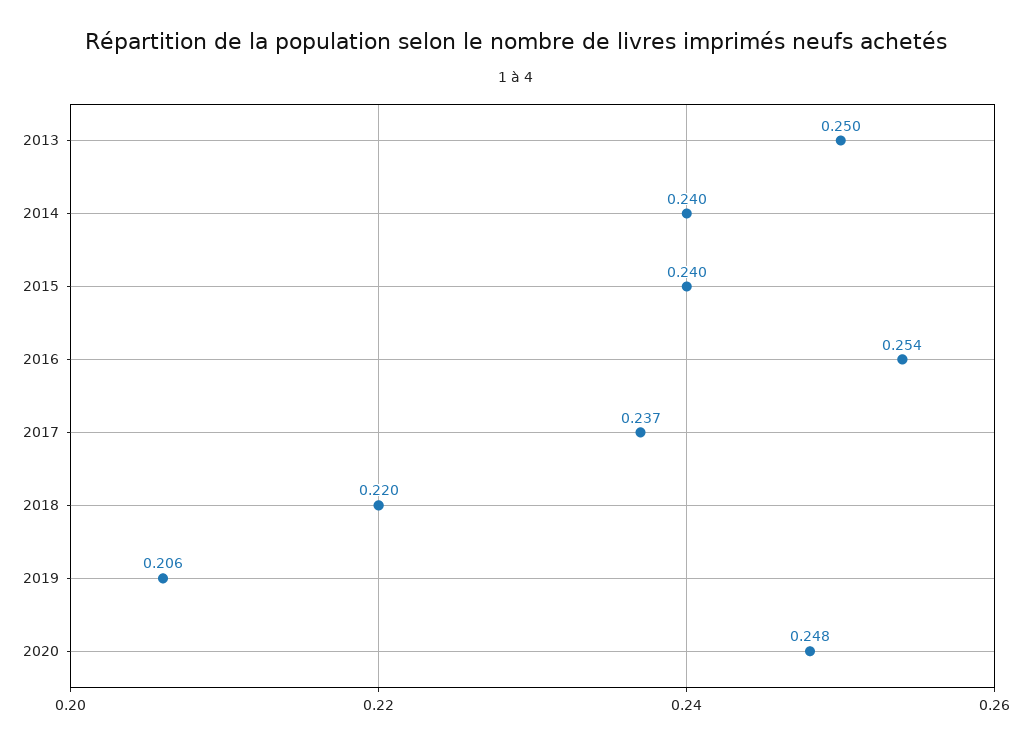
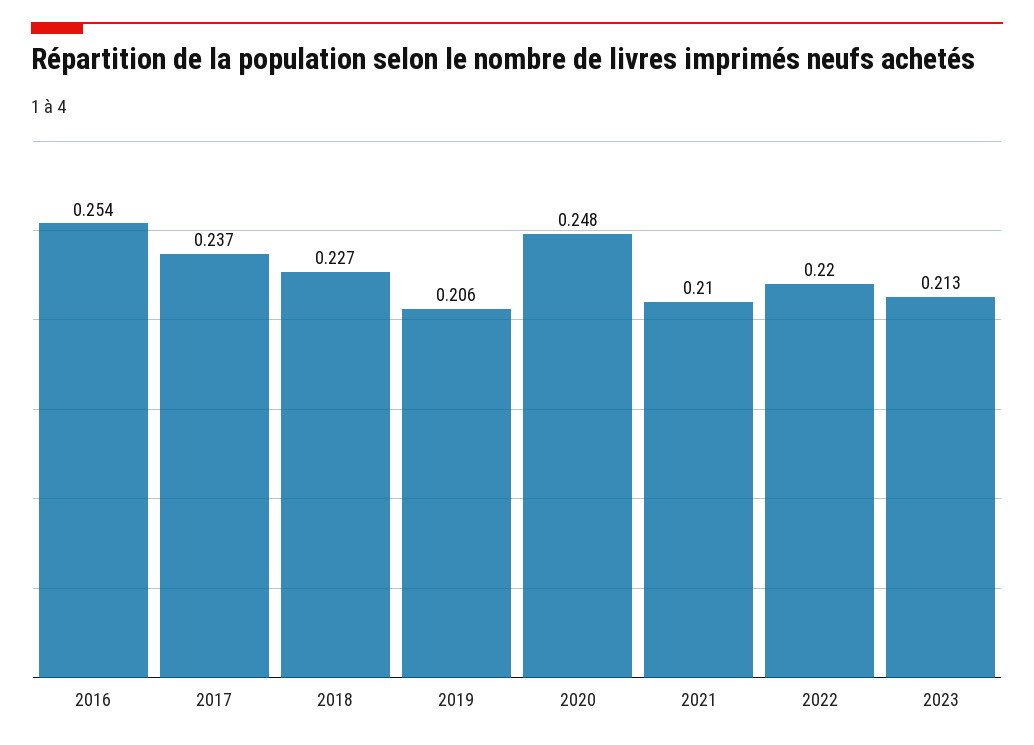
2013: 0.25 -> none
2014: 0.24 -> none
2015: 0.24 -> none
2018: 0.22 -> 0.227
2021: none -> 0.21
2022: none -> 0.22
2023: none -> 0.213

